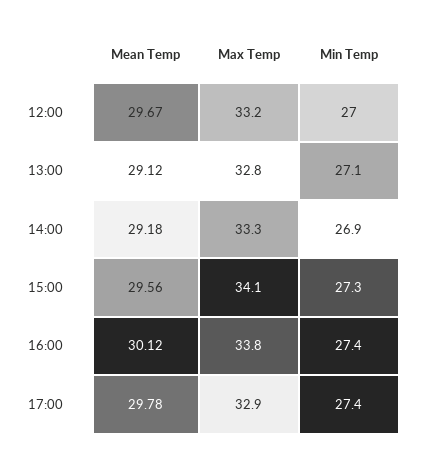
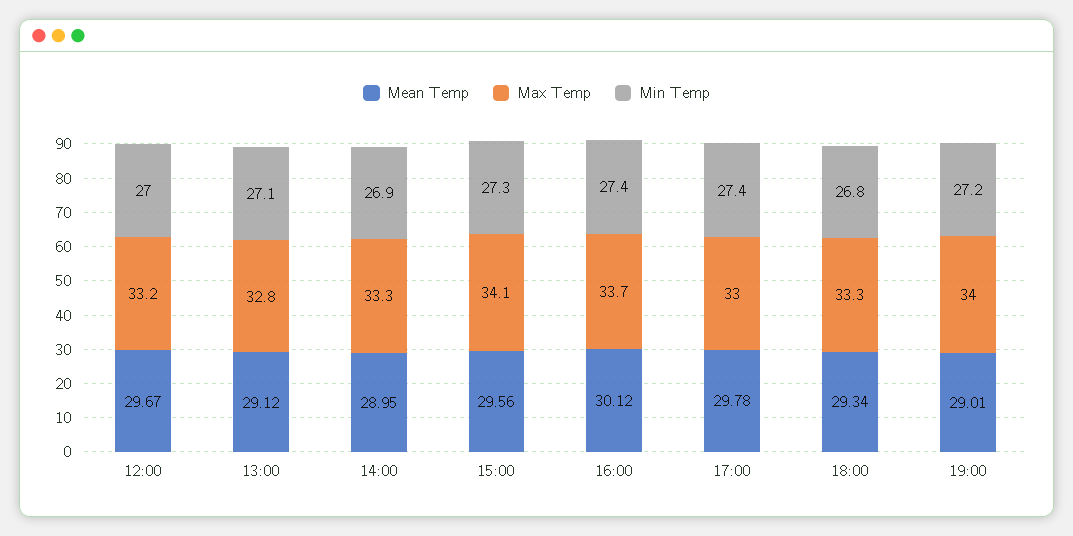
Mean Temp, 14:00: 29.18 -> 28.95
Max Temp, 16:00: 33.8 -> 33.7
Max Temp, 17:00: 32.9 -> 33
Mean Temp, 18:00: none -> 29.34
Max Temp, 18:00: none -> 33.3
Min Temp, 18:00: none -> 26.8
Mean Temp, 19:00: none -> 29.01
Max Temp, 19:00: none -> 34
Min Temp, 19:00: none -> 27.2

